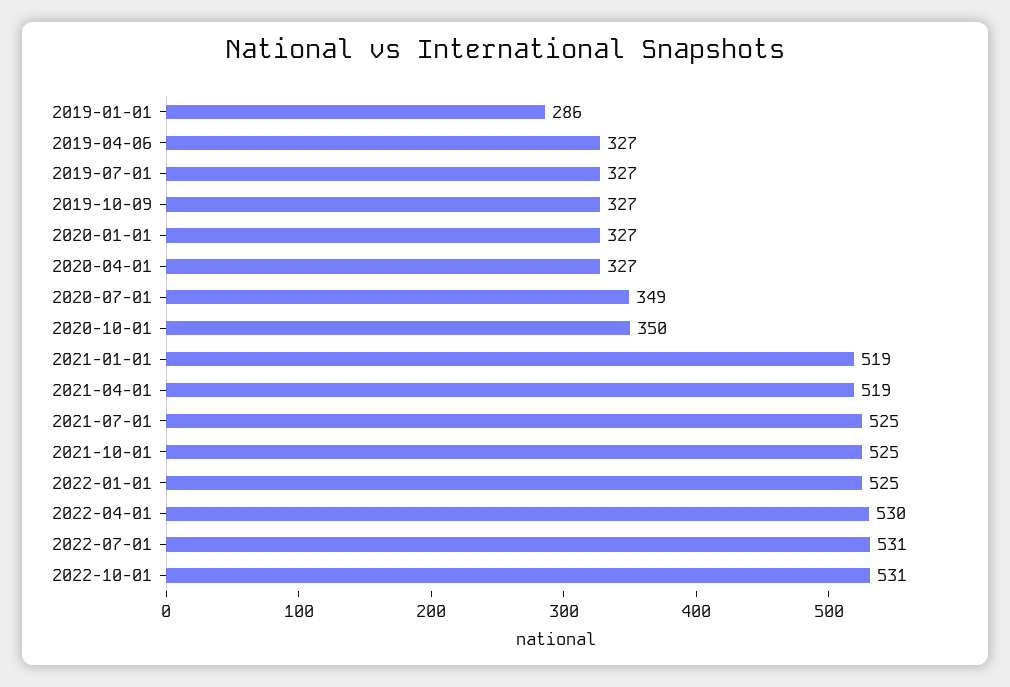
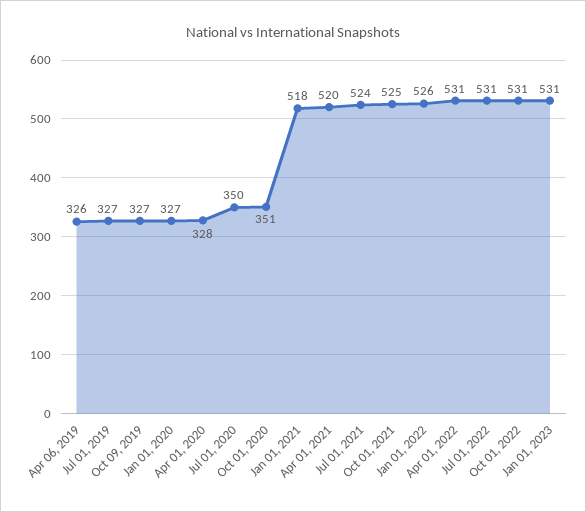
2019-01-01: 286 -> none
2019-04-06: 327 -> 326
2020-04-01: 327 -> 328
2020-07-01: 349 -> 350
2020-10-01: 350 -> 351
2021-01-01: 519 -> 518
2021-04-01: 519 -> 520
2021-07-01: 525 -> 524
2022-01-01: 525 -> 526
2022-04-01: 530 -> 531
Jan 01, 2023: none -> 531

